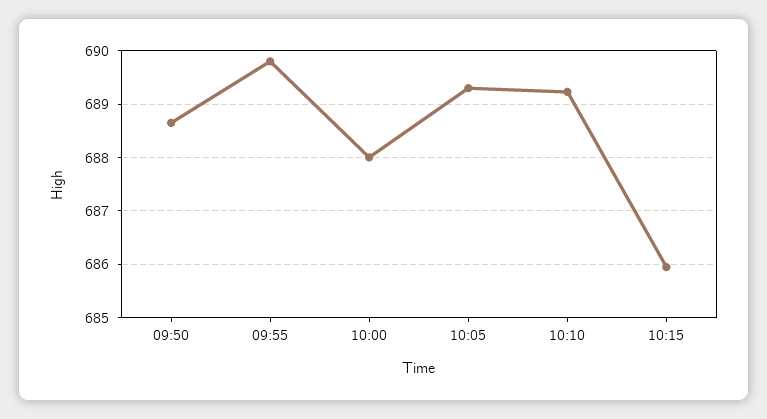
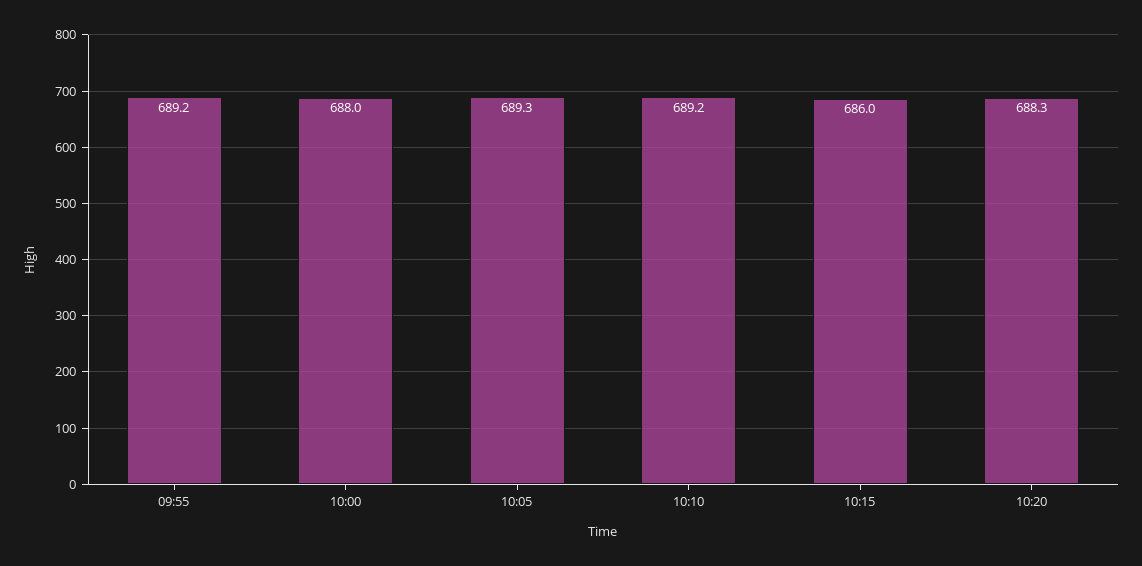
09:50: 688.6 -> none
09:55: 689.8 -> 689.2
10:20: none -> 688.3

